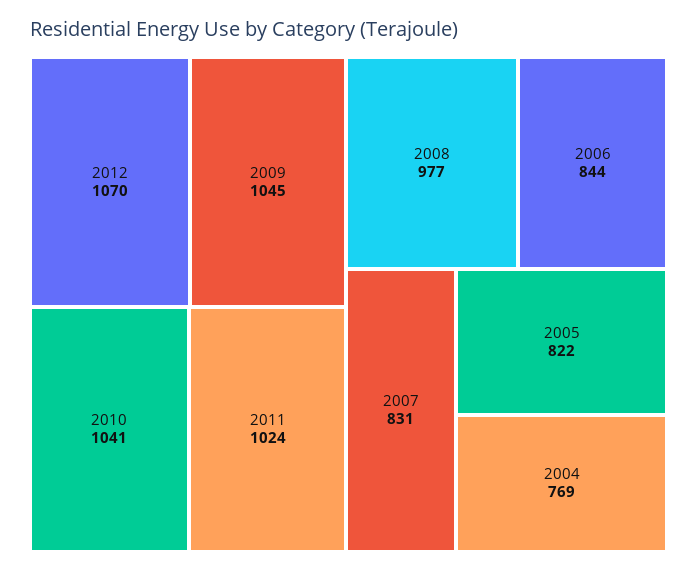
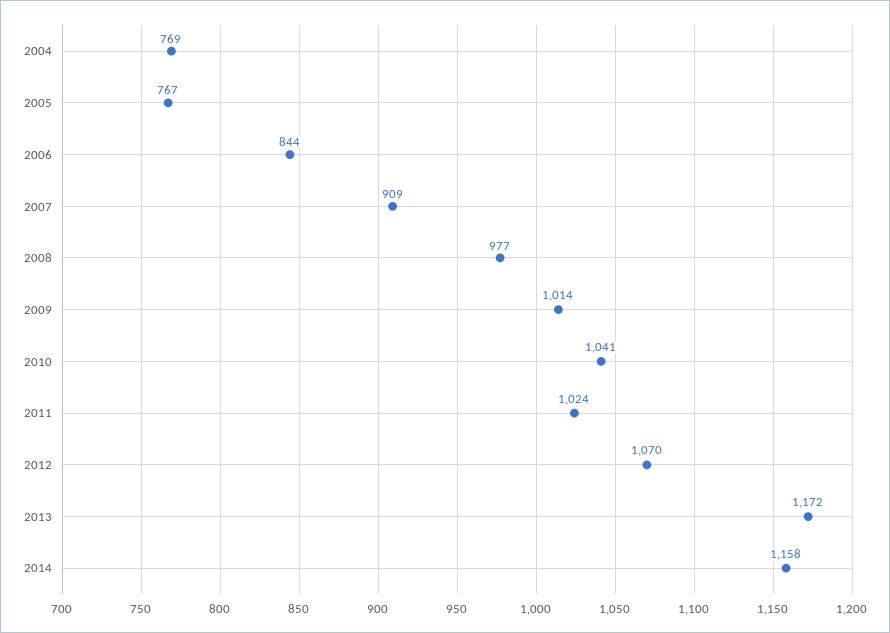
2009: 1045 -> 1014
2007: 831 -> 909
2005: 822 -> 767
2013: none -> 1172
2014: none -> 1158

